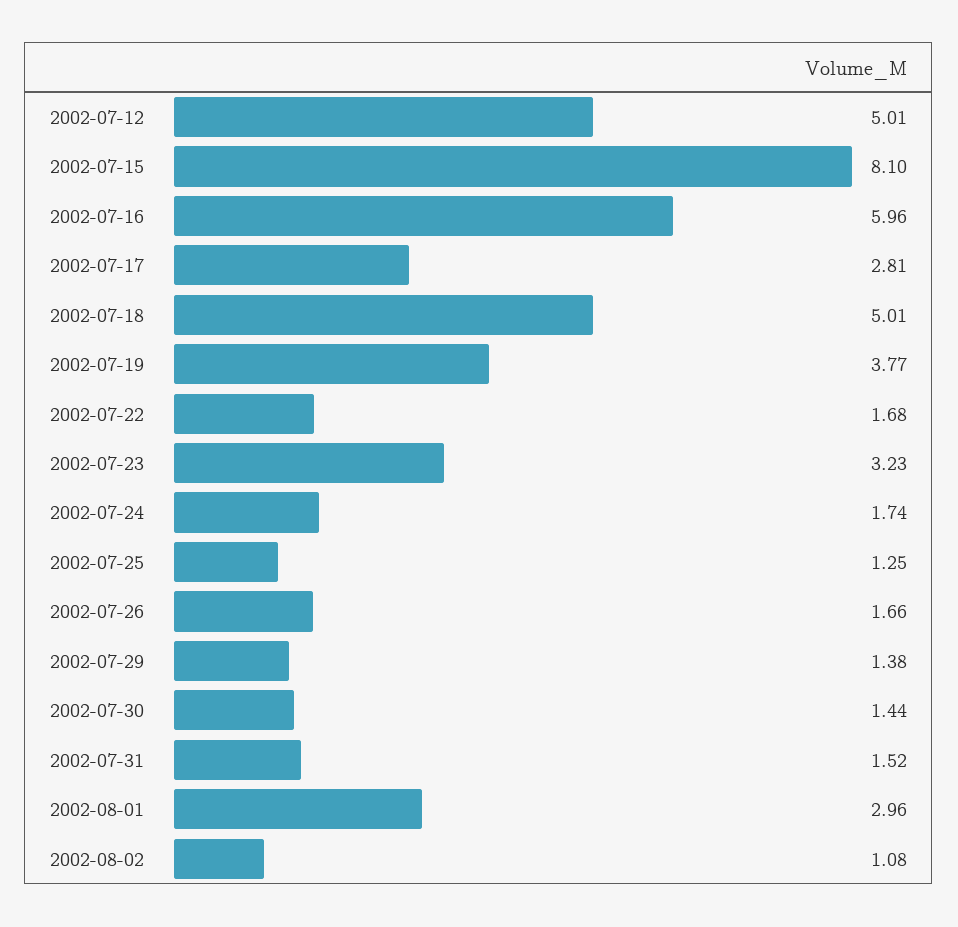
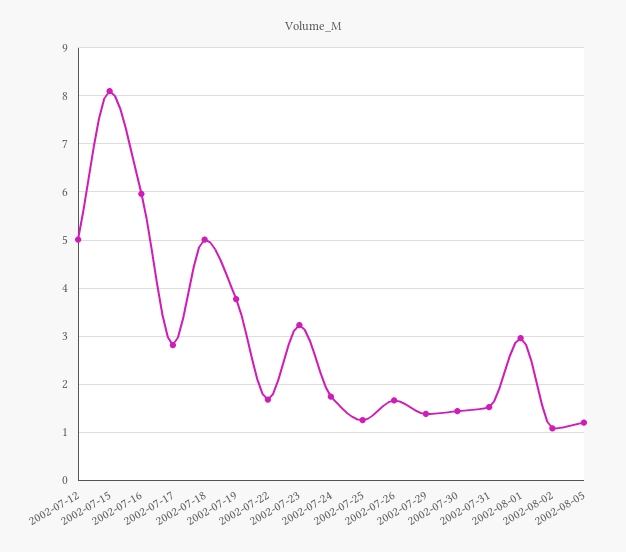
2002-08-05: none -> 1.2

